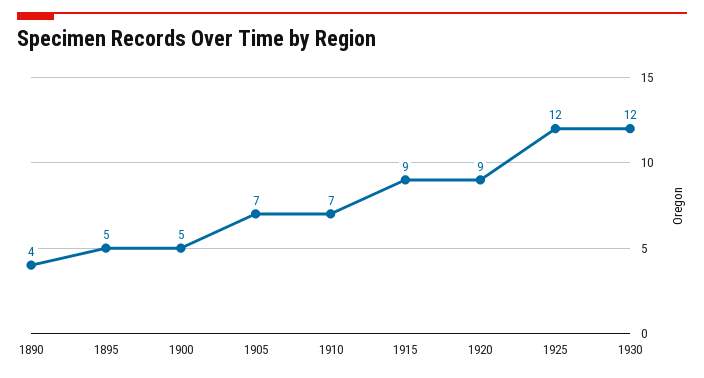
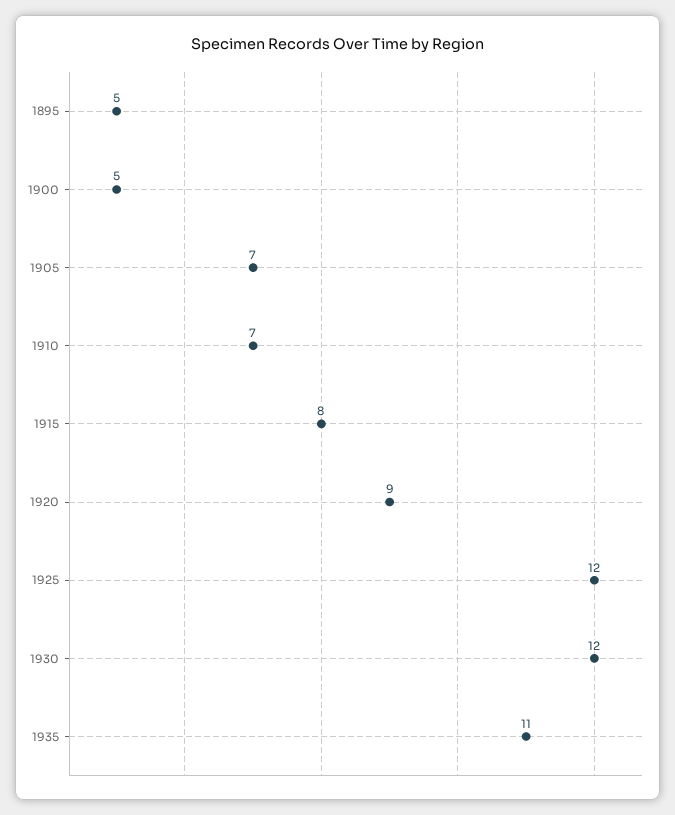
1890: 4 -> none
1915: 9 -> 8
1935: none -> 11

